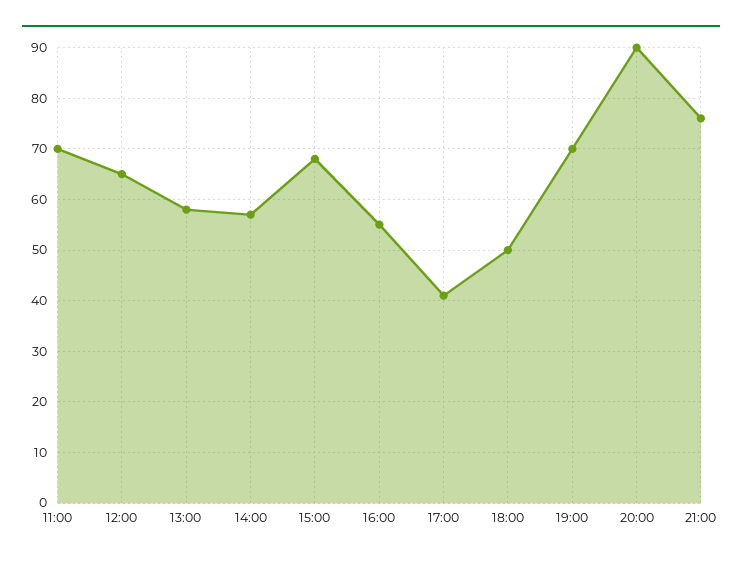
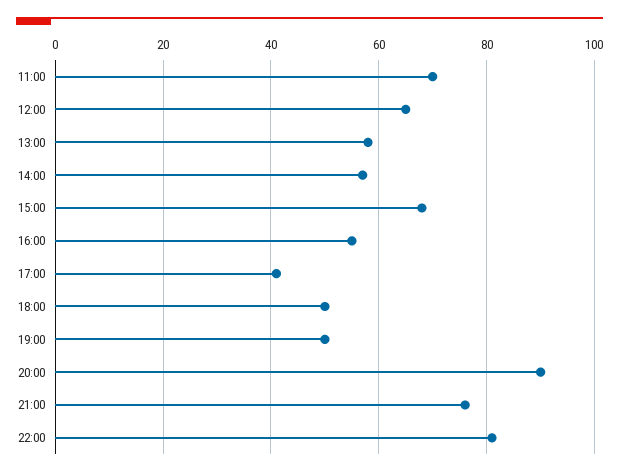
19:00: 70 -> 50
22:00: none -> 80

